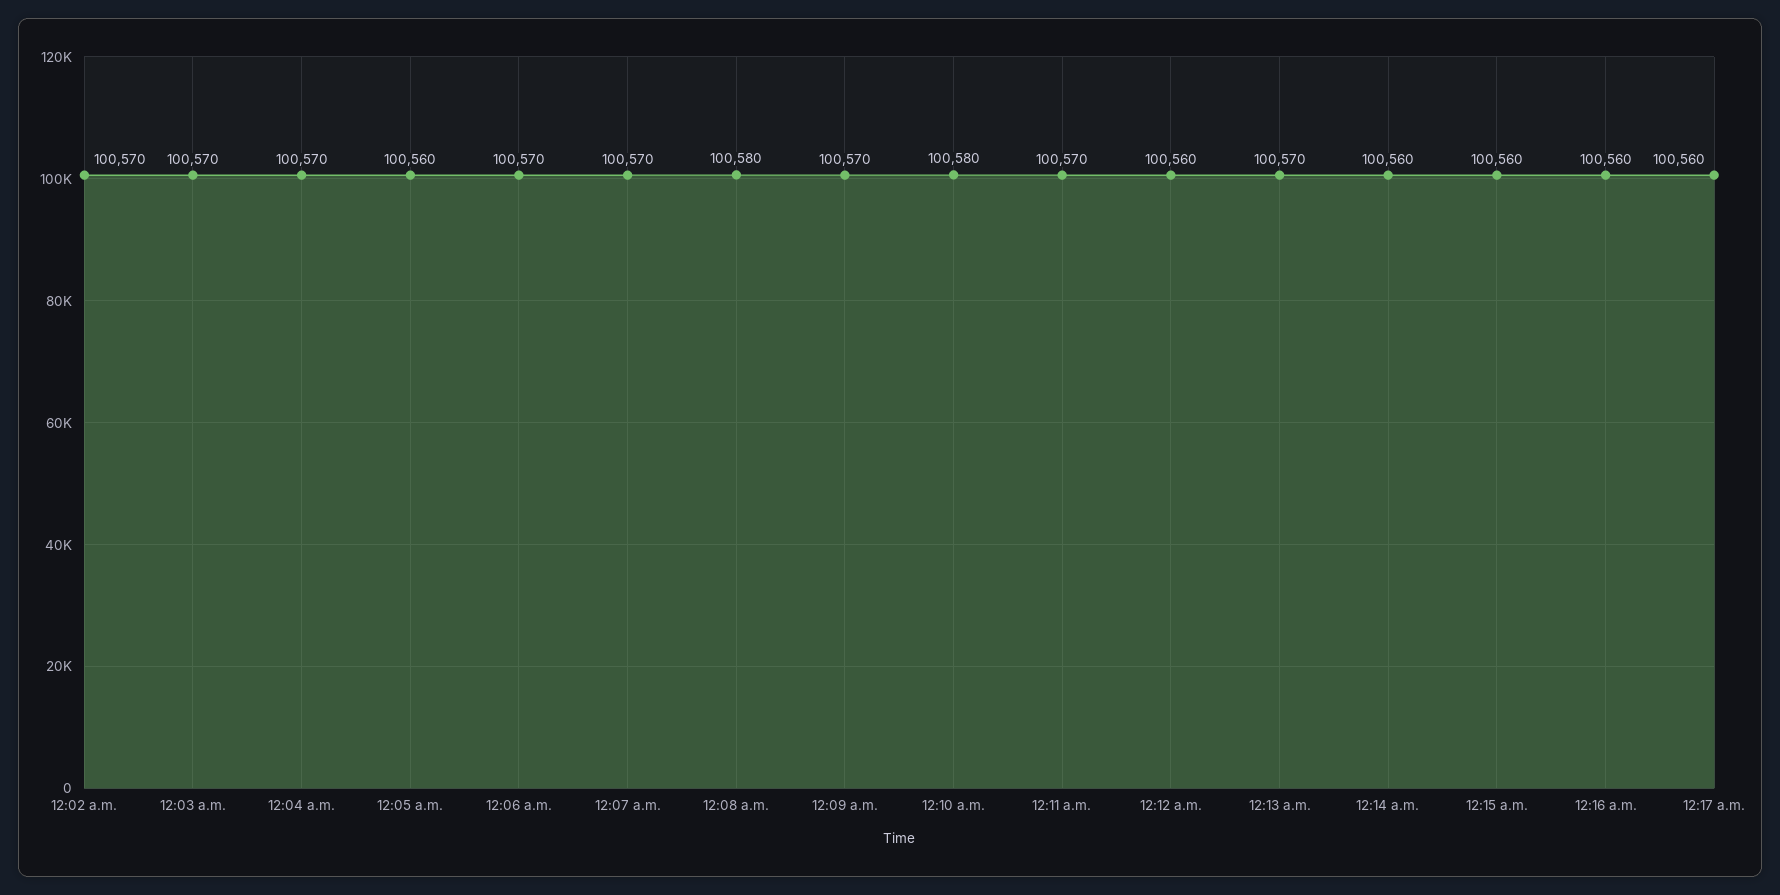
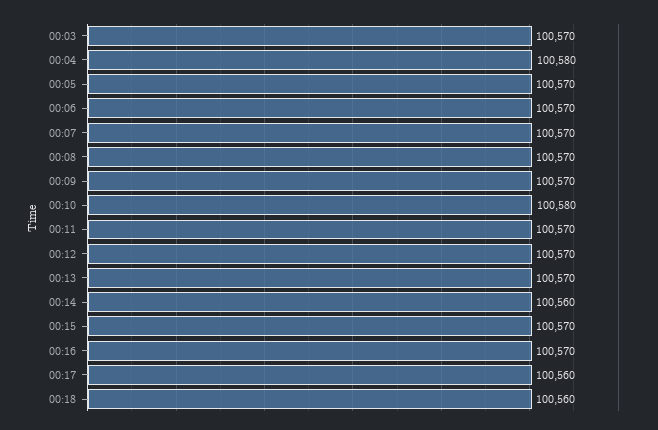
12:02 a.m.: 100570 -> none
12:04 a.m.: 100570 -> 100580
12:05 a.m.: 100560 -> 100570
12:08 a.m.: 100580 -> 100570
12:12 a.m.: 100560 -> 100570
12:15 a.m.: 100560 -> 100570
12:16 a.m.: 100560 -> 100570
00:18: none -> 100560

